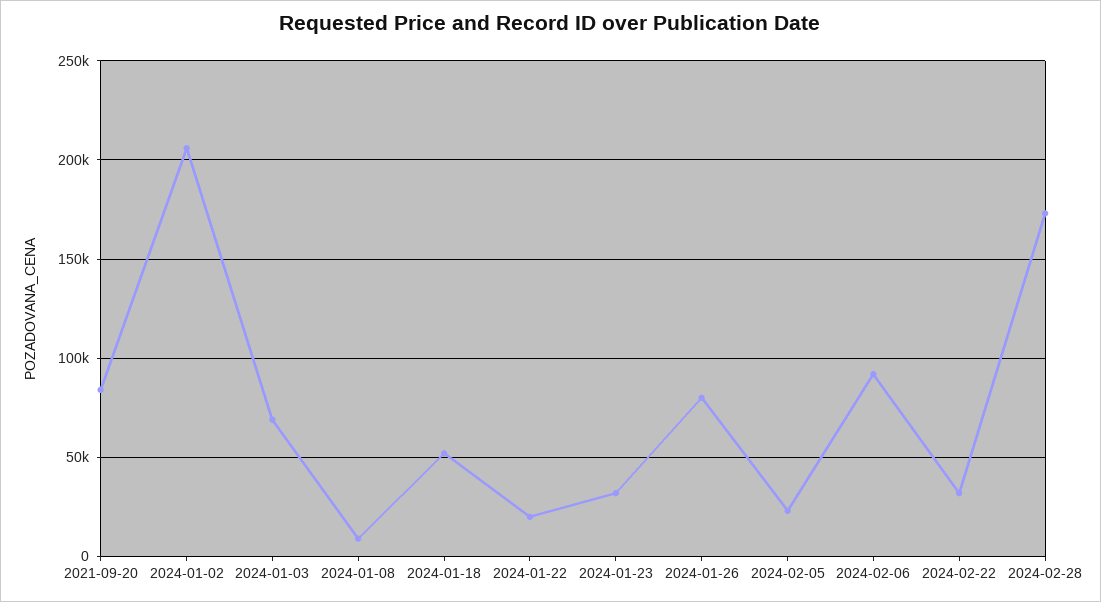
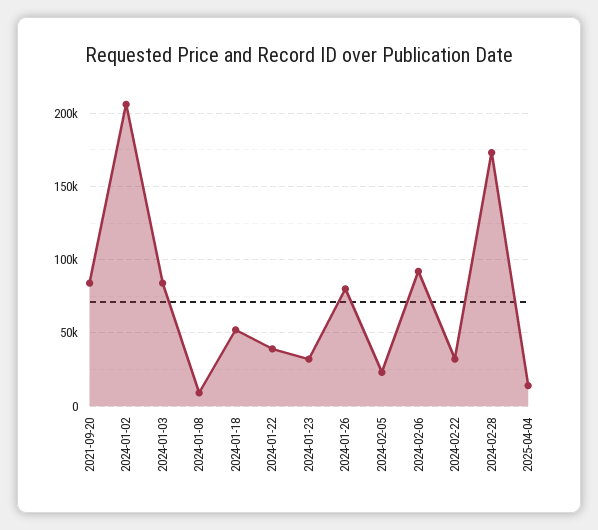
2024-01-03: 70000 -> 85000
2024-01-22: 20000 -> 40000
2025-04-04: none -> 15000

